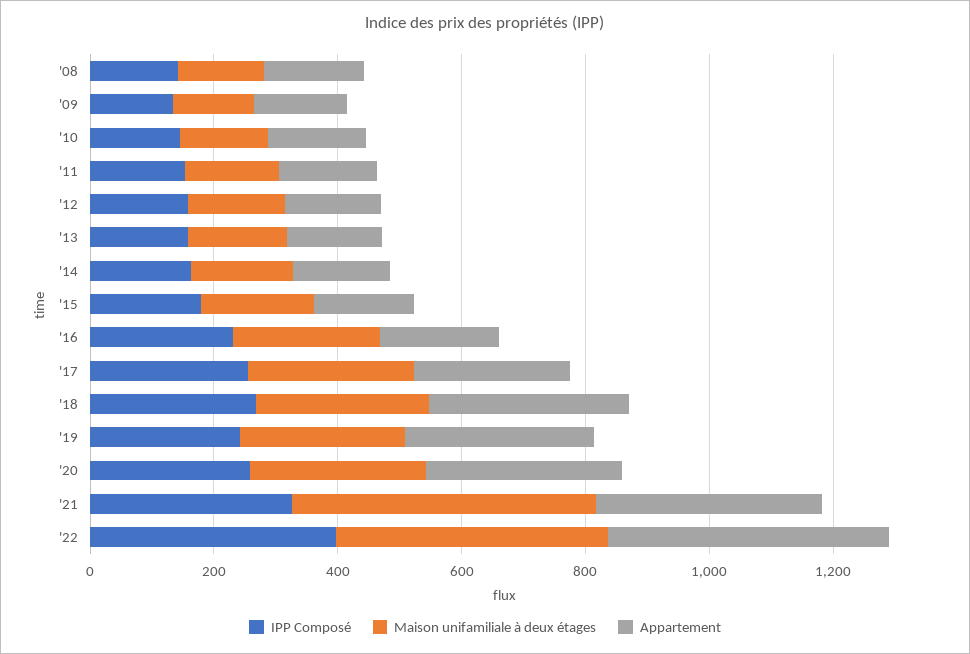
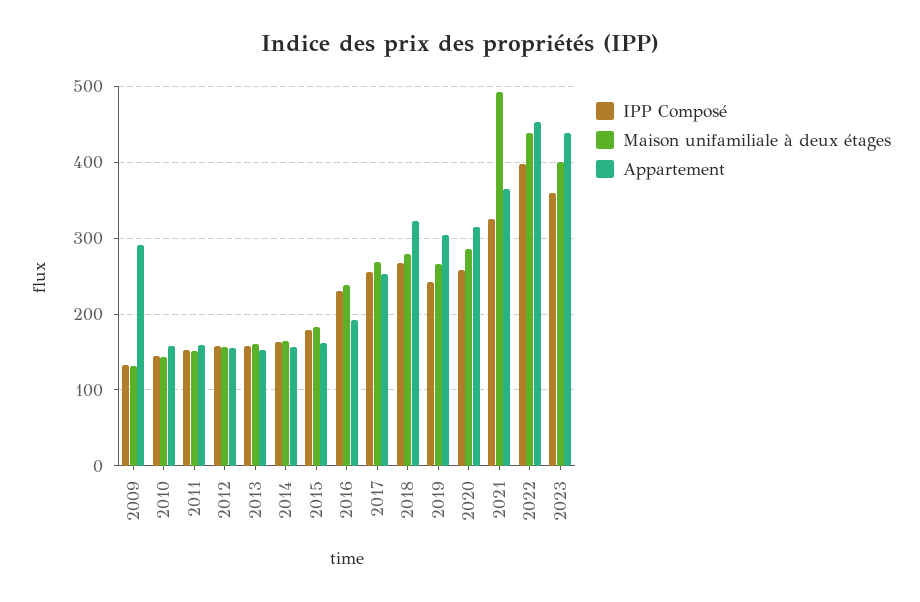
IPP Composé, '08: 150 -> none
Maison unifamiliale à deux étages, '08: 150 -> none
Appartement, '08: 150 -> none
Appartement, '09: 150 -> 290
IPP Composé, 2023: none -> 360
Maison unifamiliale à deux étages, 2023: none -> 400
Appartement, 2023: none -> 440

